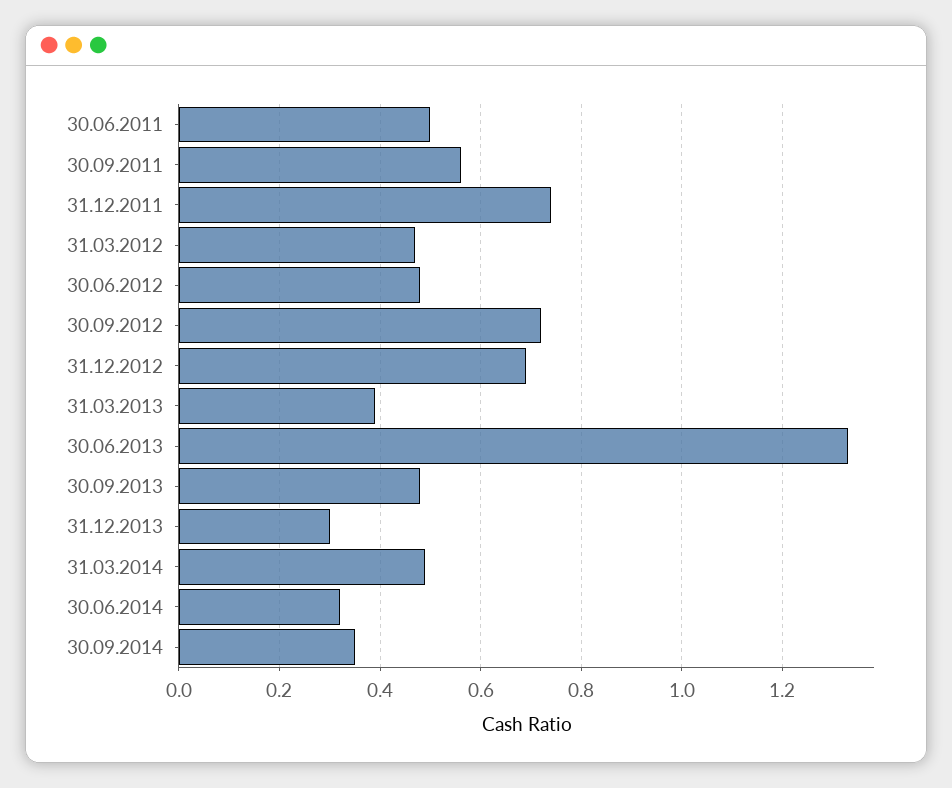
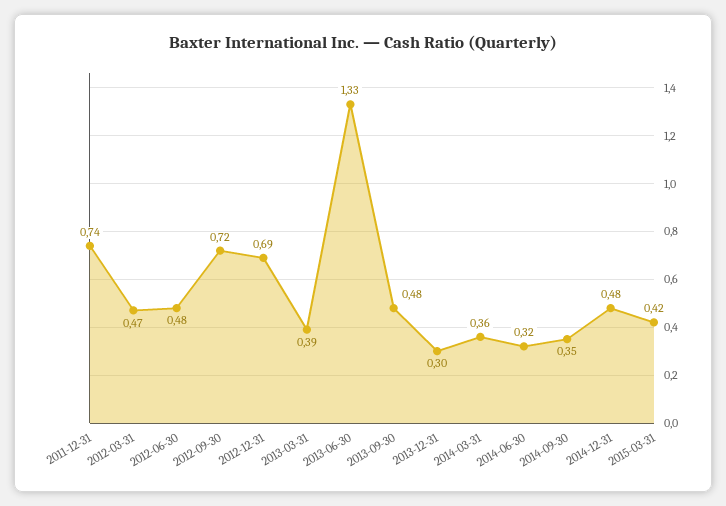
30.06.2011: 0.5 -> none
30.09.2011: 0.55 -> none
31.03.2014: 0.5 -> 0.36
2014-12-31: none -> 0.48
2015-03-31: none -> 0.42

